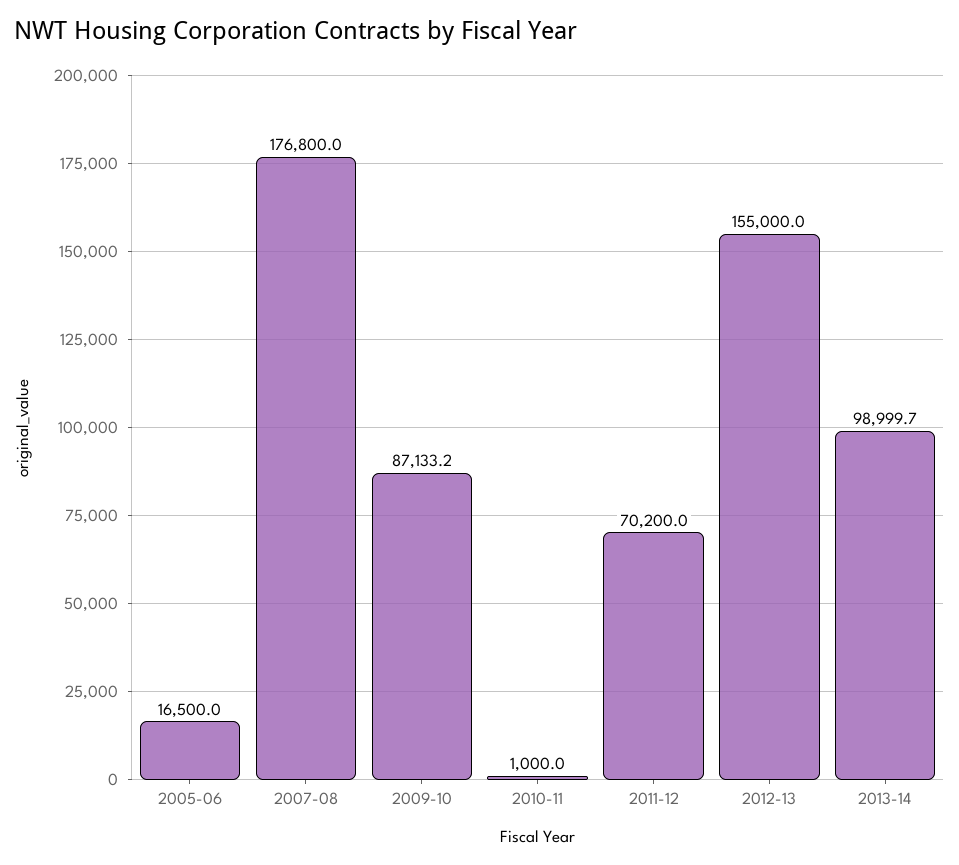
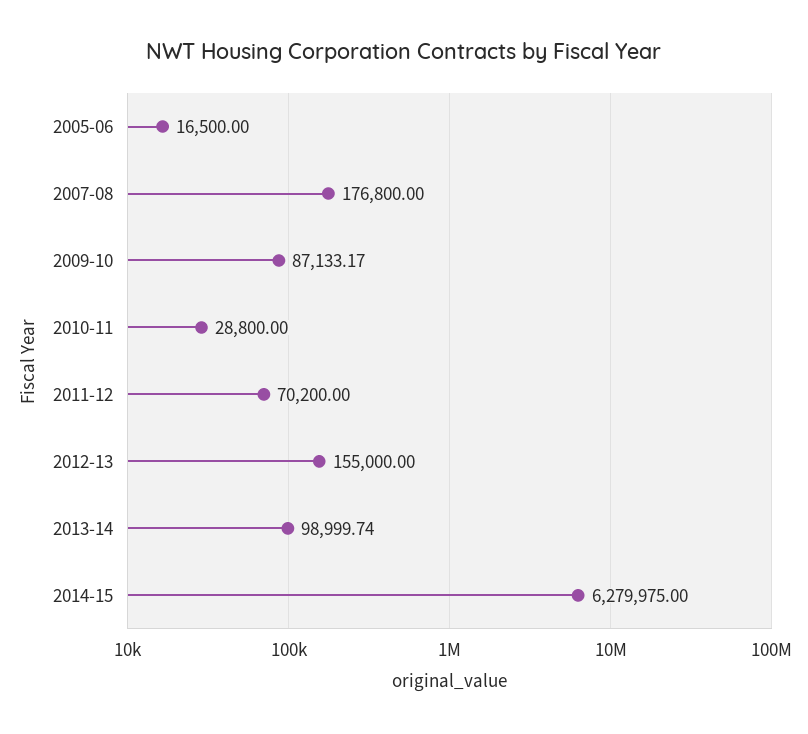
2010-11: 1000 -> 28800
2014-15: none -> 6279975

